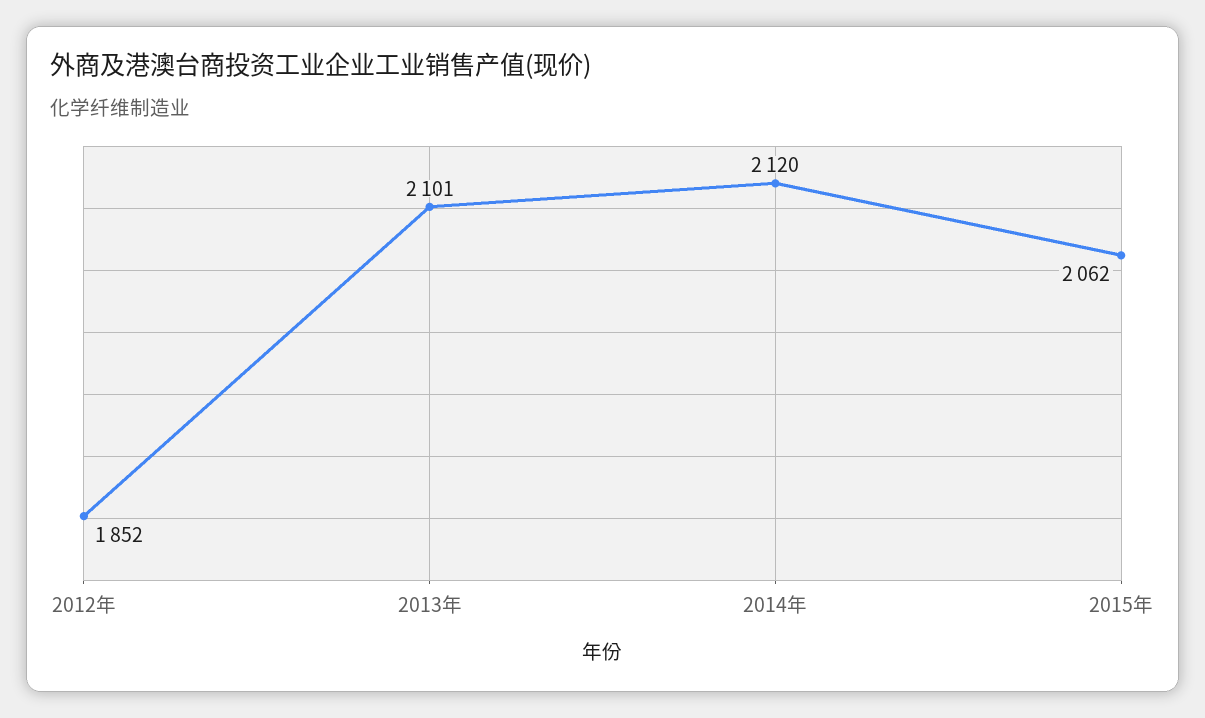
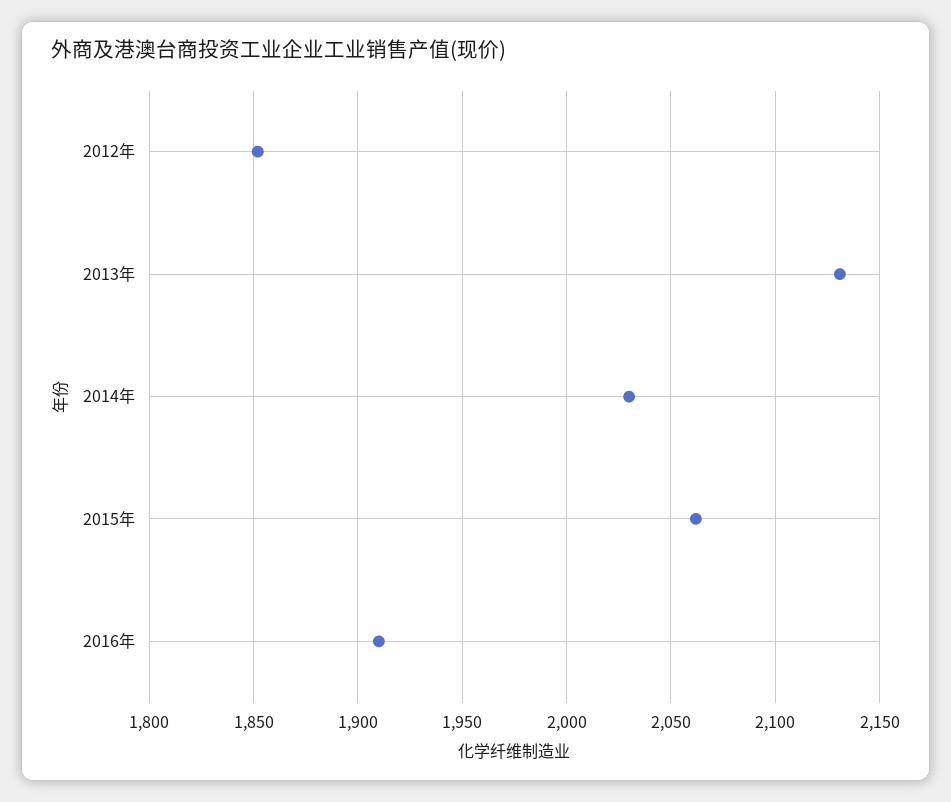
2013年: 2101 -> 2130
2014年: 2120 -> 2030
2016年: none -> 1910

